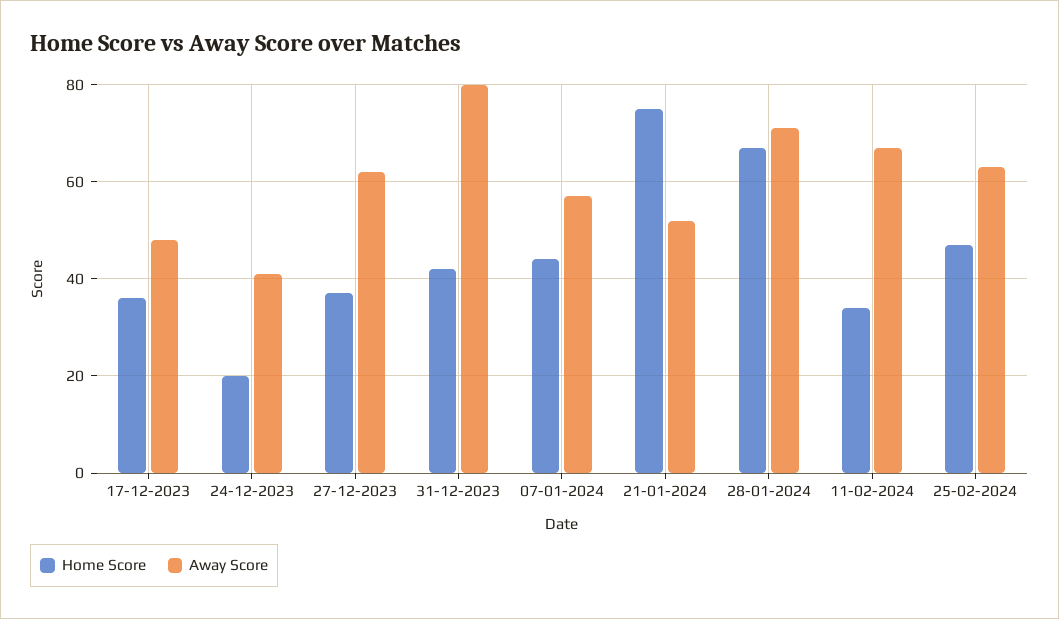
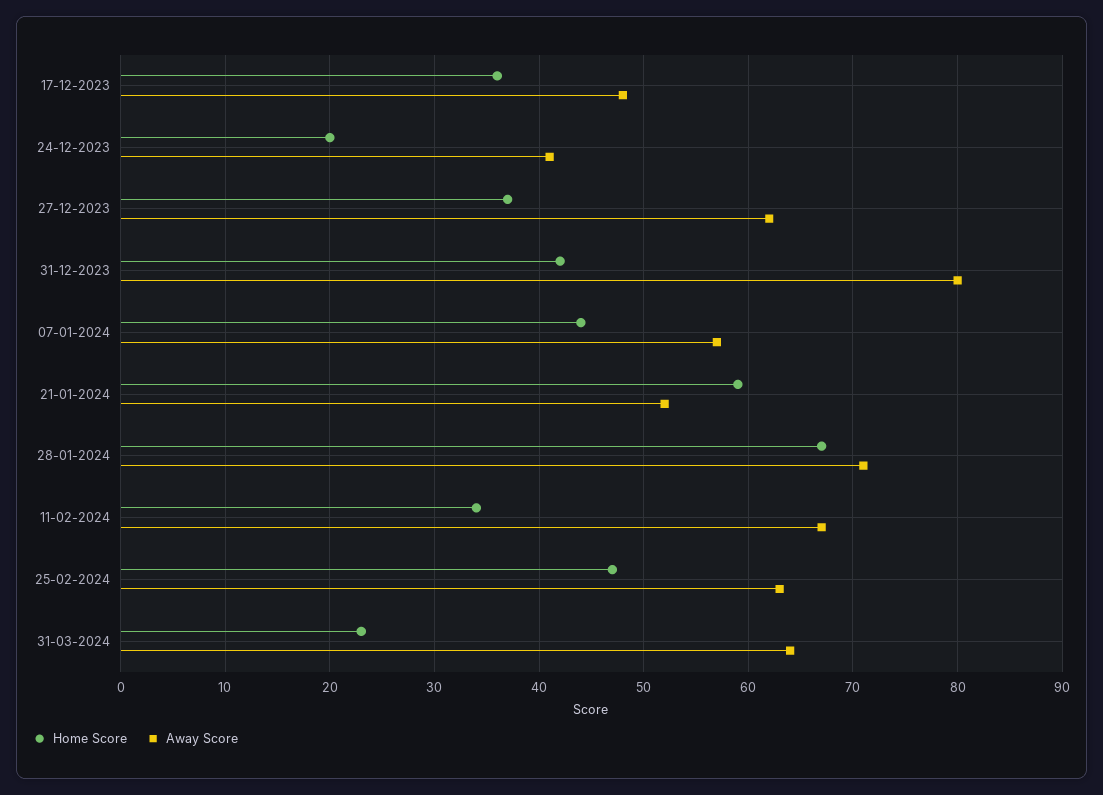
Home Score, 21-01-2024: 75 -> 59
Home Score, 31-03-2024: none -> 23
Away Score, 31-03-2024: none -> 64

